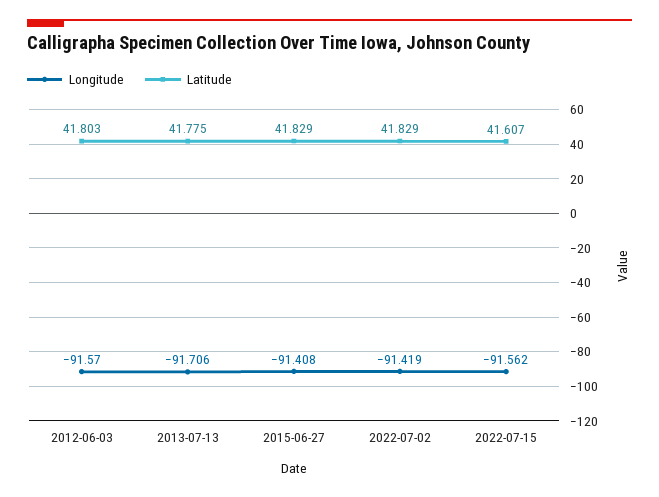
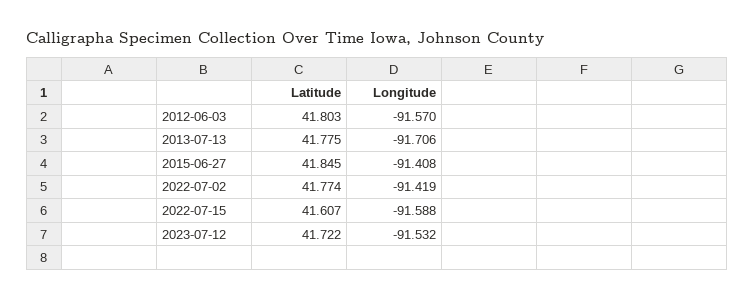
Latitude, 2015-06-27: 41.829 -> 41.845
Latitude, 2022-07-02: 41.829 -> 41.774
Longitude, 2022-07-15: -91.562 -> -91.588
Latitude, 2023-07-12: none -> 41.722
Longitude, 2023-07-12: none -> -91.532

